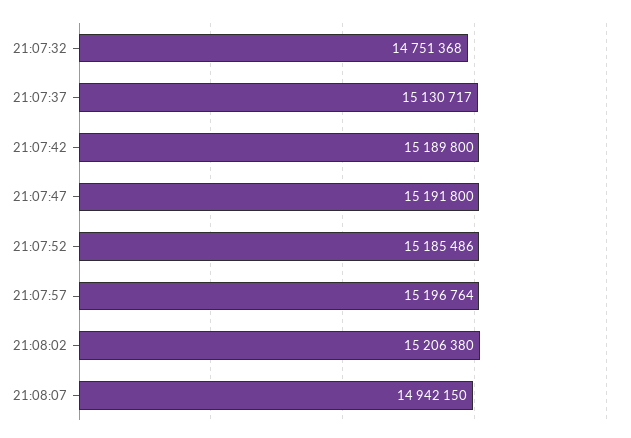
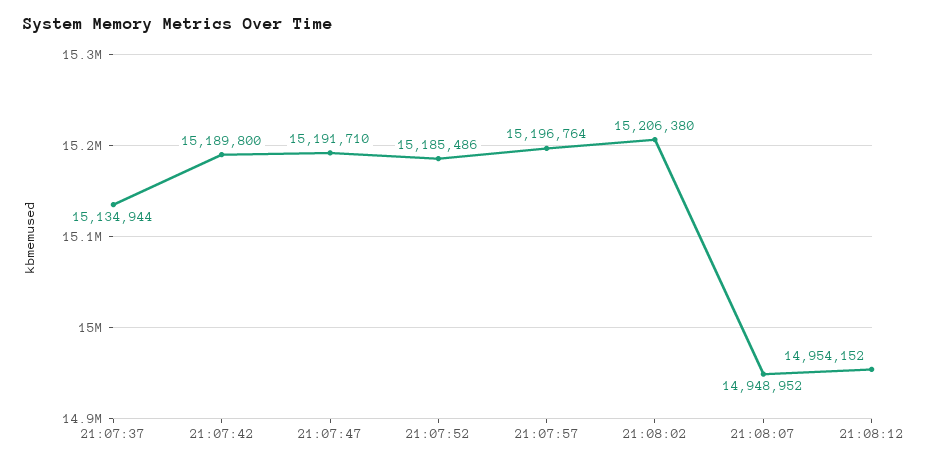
21:07:32: 14751368 -> none
21:07:37: 15130717 -> 15134944
21:07:47: 15191800 -> 15191710
21:08:07: 14942150 -> 14948952
21:08:12: none -> 14954152

